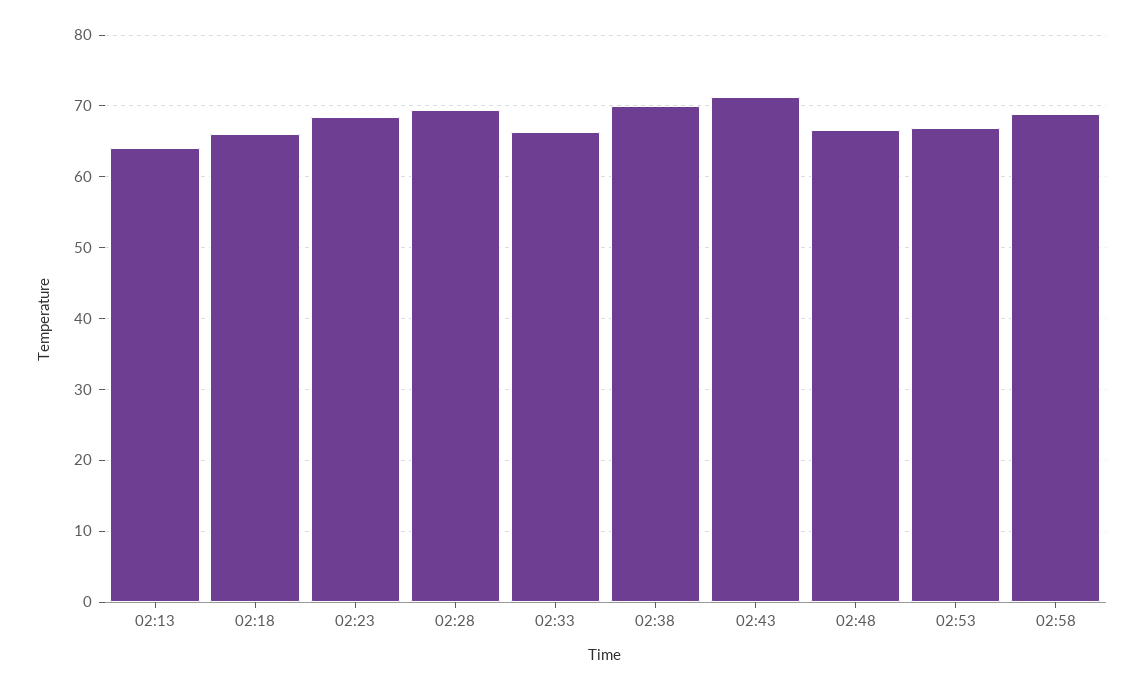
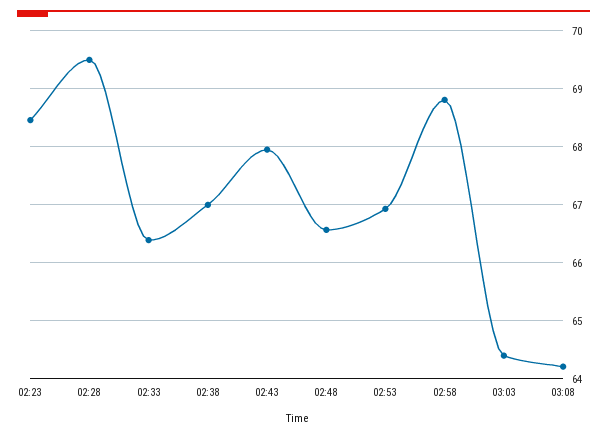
02:13: 64 -> none
02:18: 66 -> none
02:38: 70 -> 67
02:43: 71 -> 68
03:03: none -> 64.4
03:08: none -> 64.2

